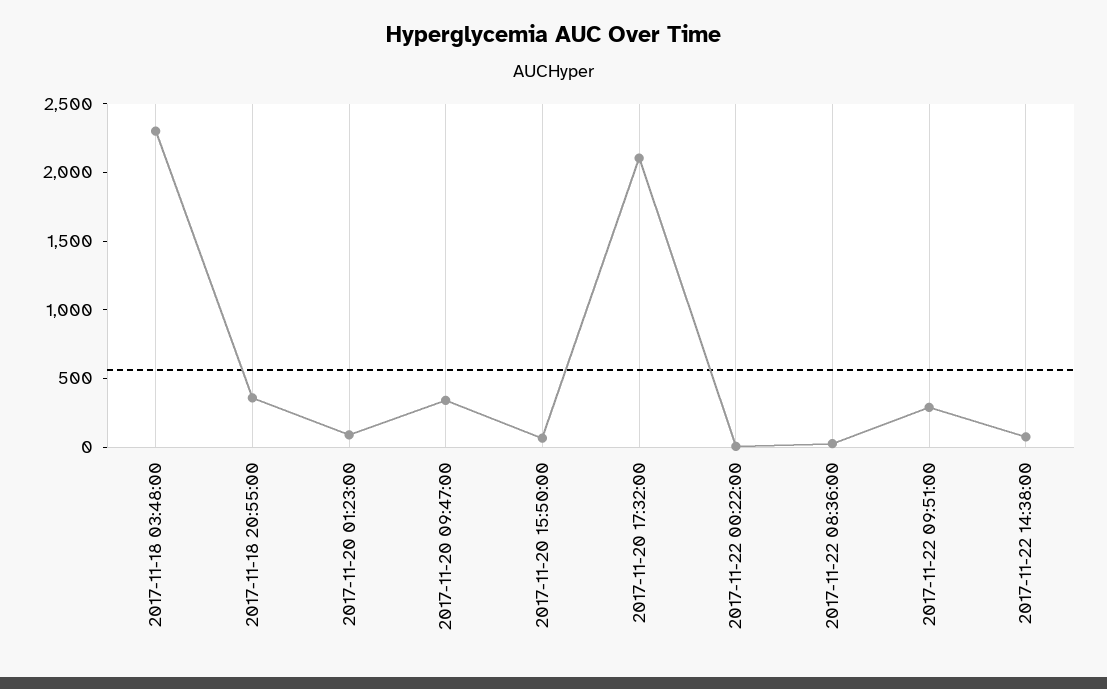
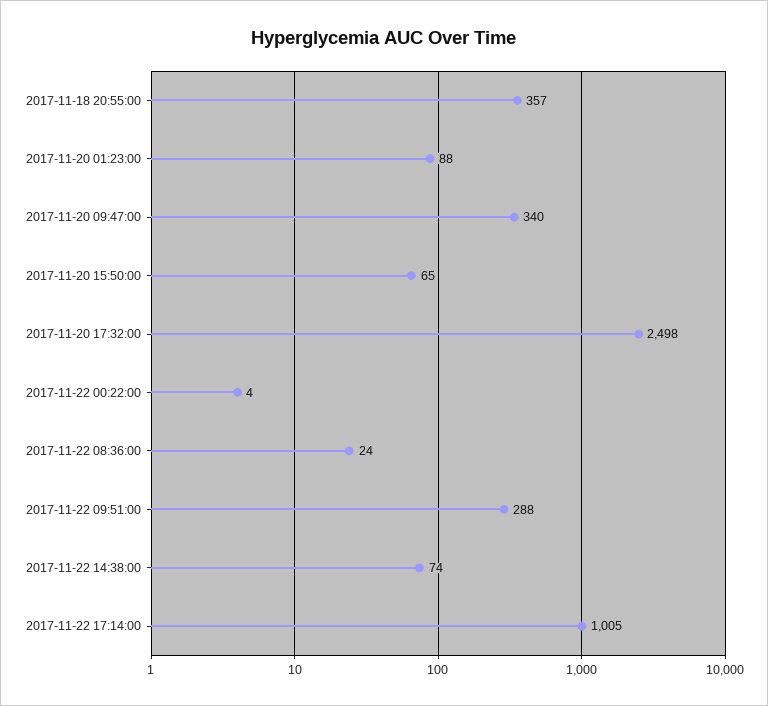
2017-11-18 03:48:00: 2300 -> none
2017-11-20 17:32:00: 2100 -> 2498
2017-11-22 17:14:00: none -> 1005

